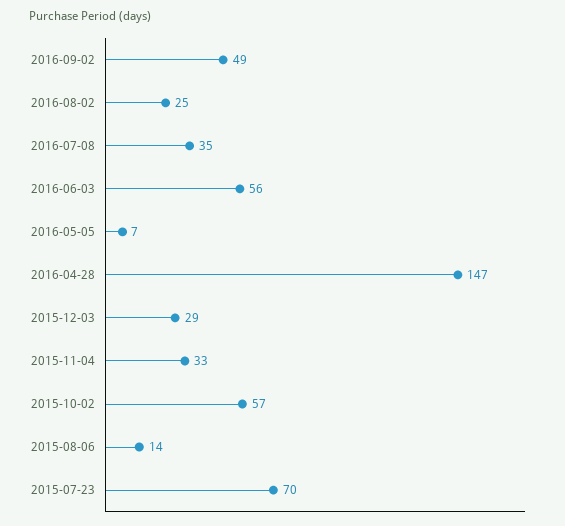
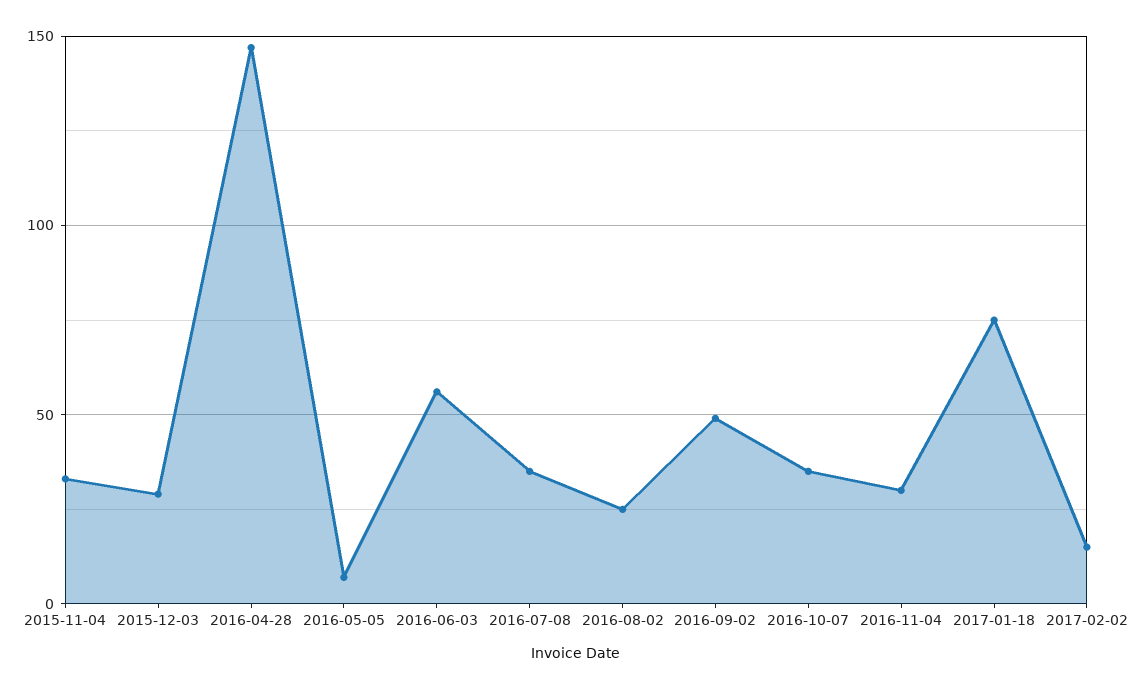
2015-10-02: 57 -> none
2015-08-06: 14 -> none
2015-07-23: 70 -> none
2016-10-07: none -> 35
2016-11-04: none -> 30
2017-01-18: none -> 75
2017-02-02: none -> 15

